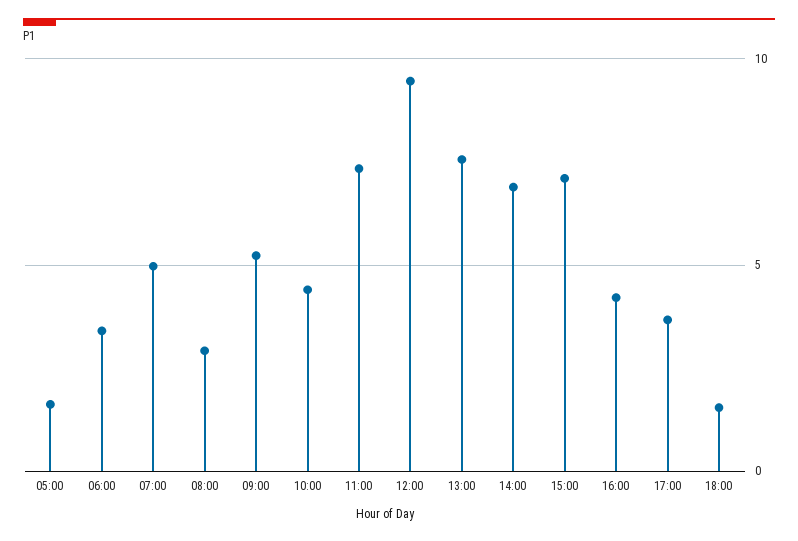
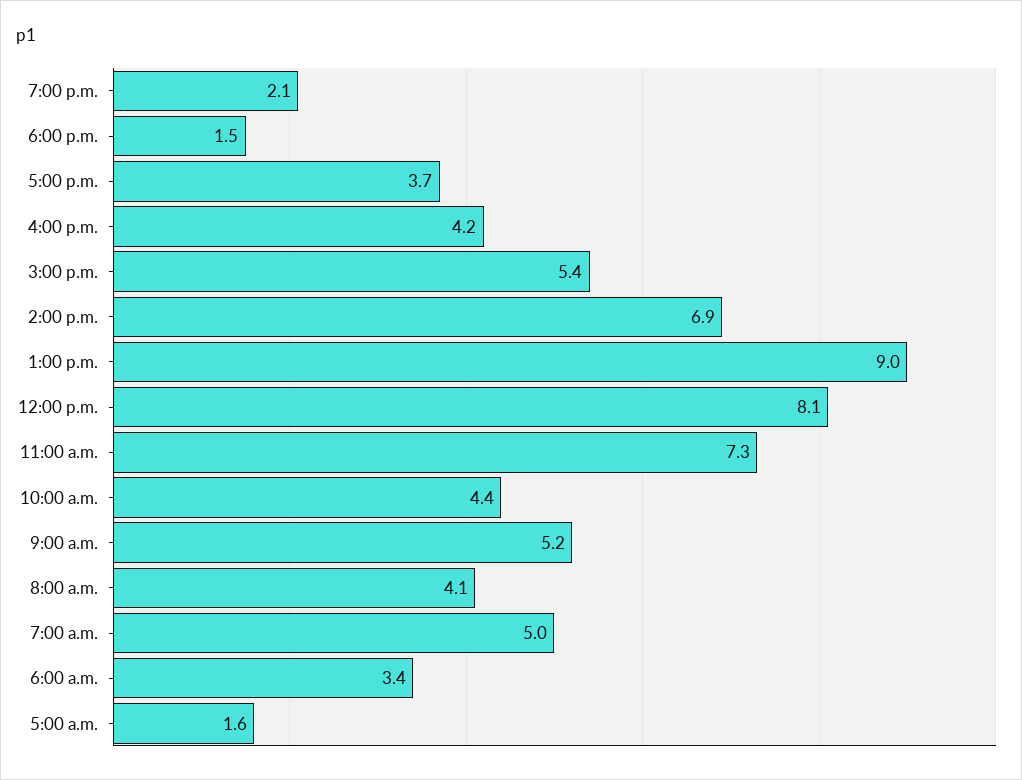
08:00: 3 -> 4.1
12:00: 9.5 -> 8.1
13:00: 7.5 -> 9
15:00: 7 -> 5.4
7:00 p.m.: none -> 2.1

